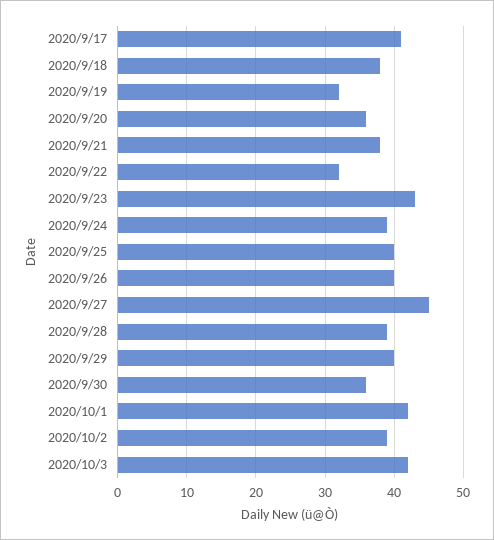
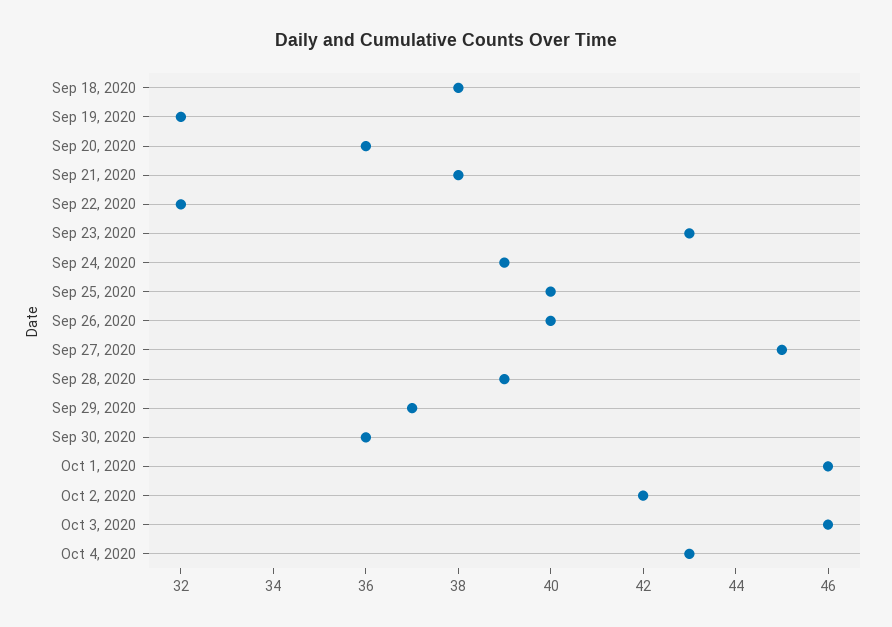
2020/9/17: 41 -> none
2020/9/29: 40 -> 37
2020/10/1: 42 -> 46
2020/10/2: 39 -> 42
2020/10/3: 42 -> 46
Oct 4, 2020: none -> 43

